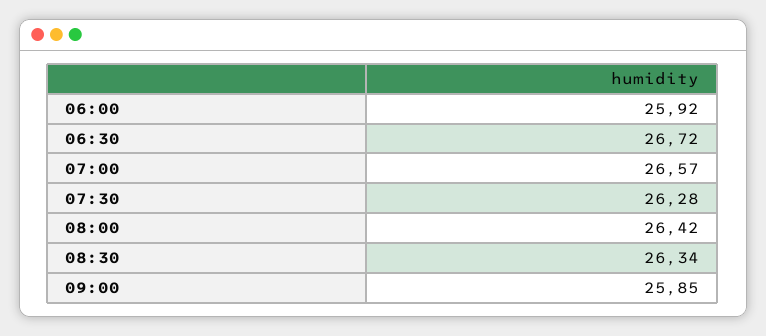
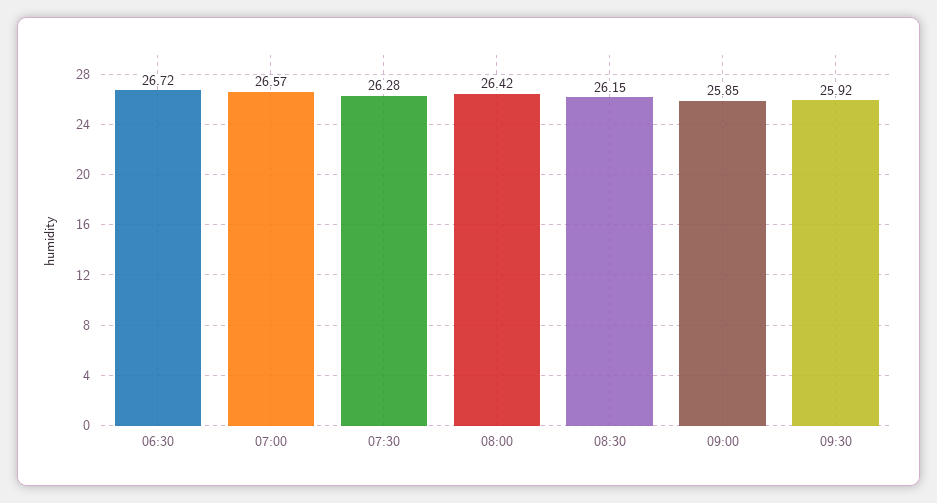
06:00: 25.92 -> none
08:30: 26.34 -> 26.15
09:30: none -> 25.92

